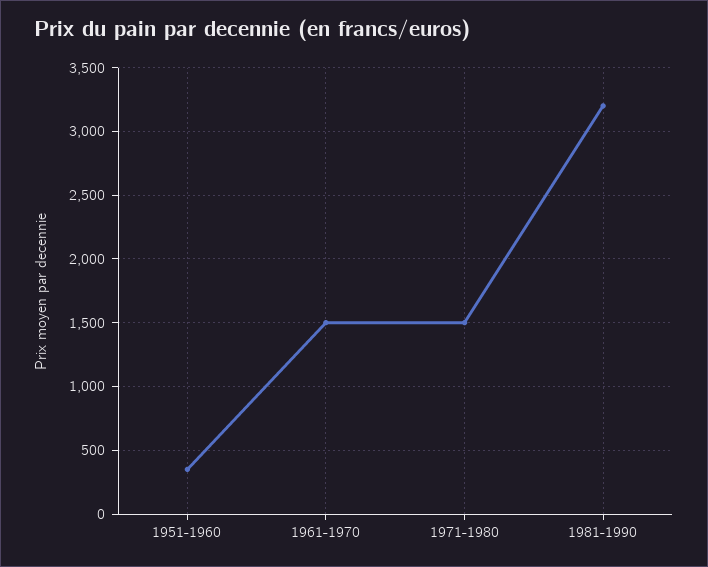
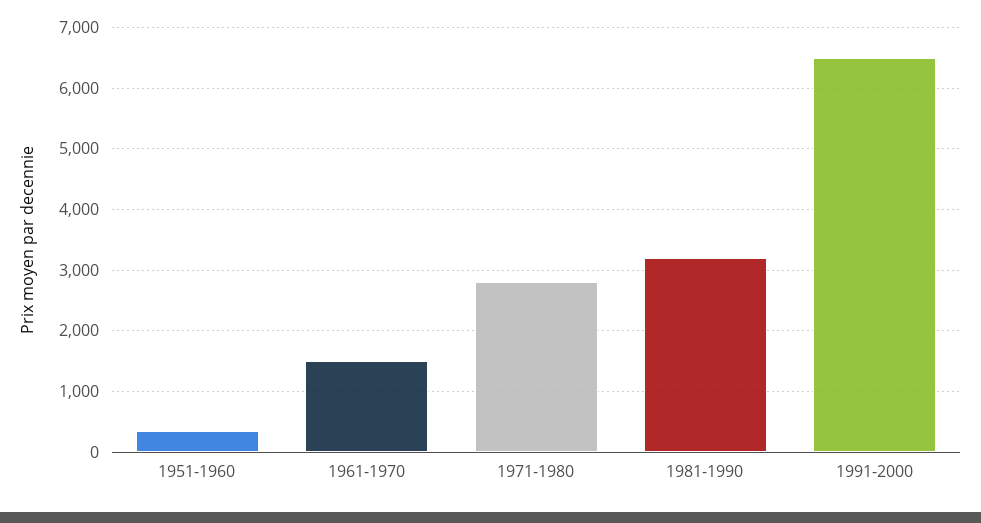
1971-1980: 1500 -> 2800
1991-2000: none -> 6500

